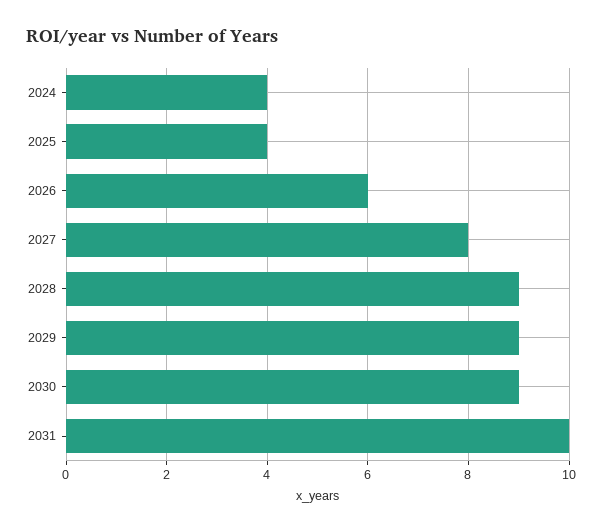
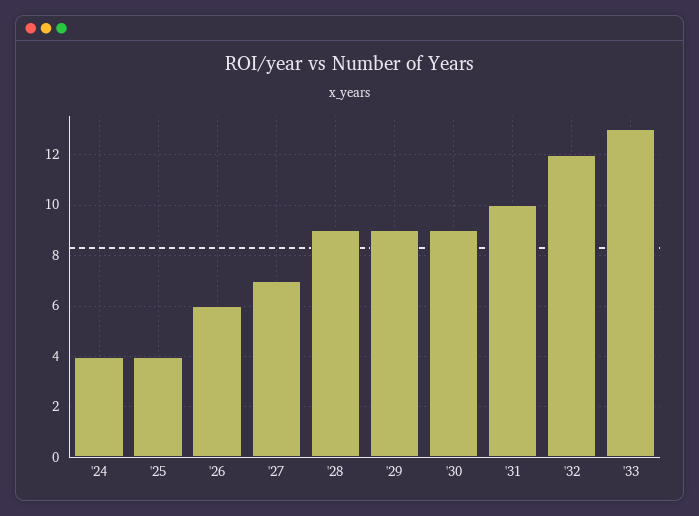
2027: 8 -> 7
'32: none -> 12
'33: none -> 13

